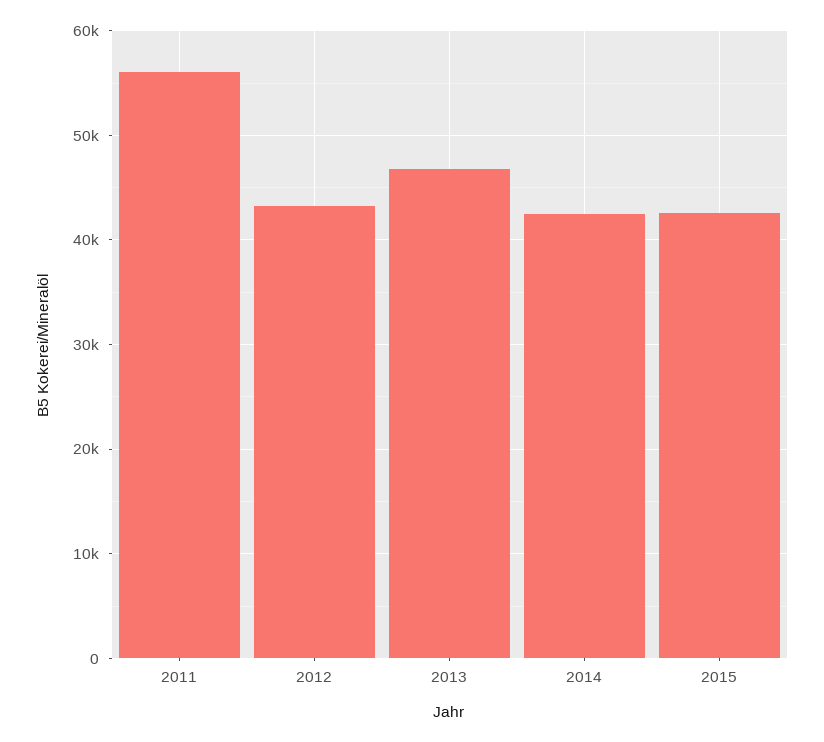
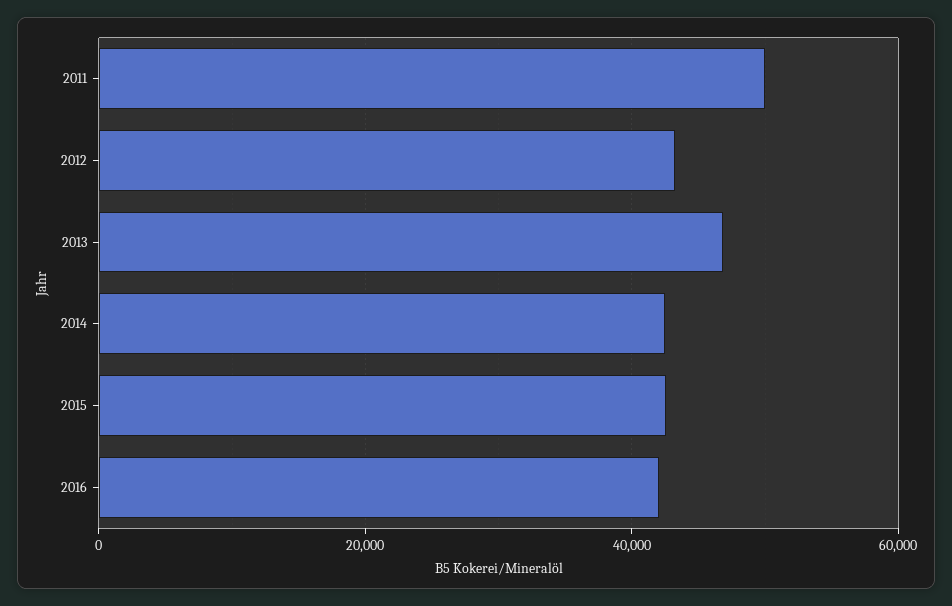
2011: 56000 -> 50000
2016: none -> 42000

